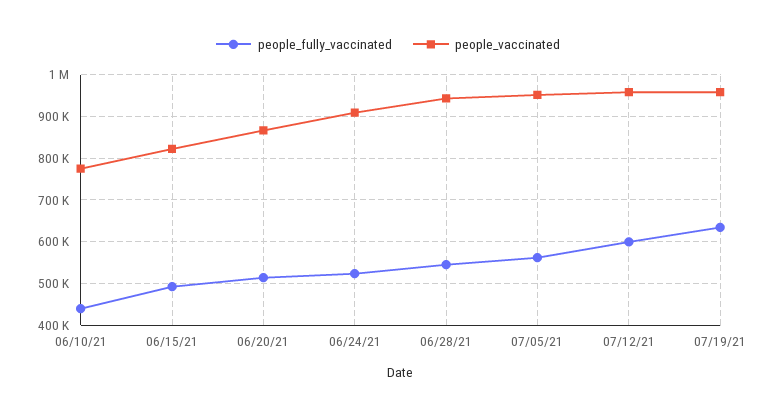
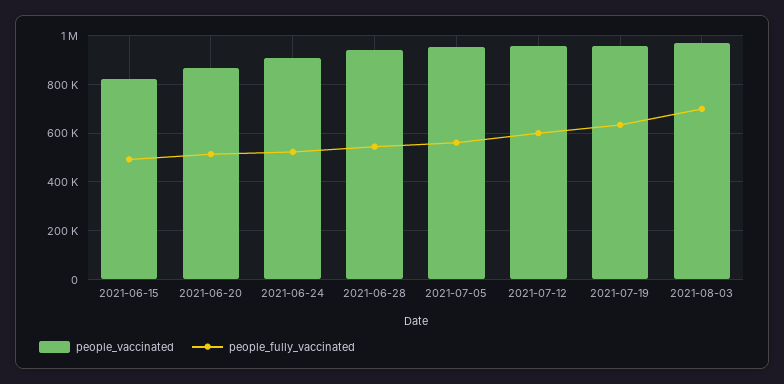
people_fully_vaccinated, 06/10/21: 440000 -> none
people_vaccinated, 06/10/21: 780000 -> none
people_vaccinated, 2021-08-03: none -> 975000
people_fully_vaccinated, 2021-08-03: none -> 700000

